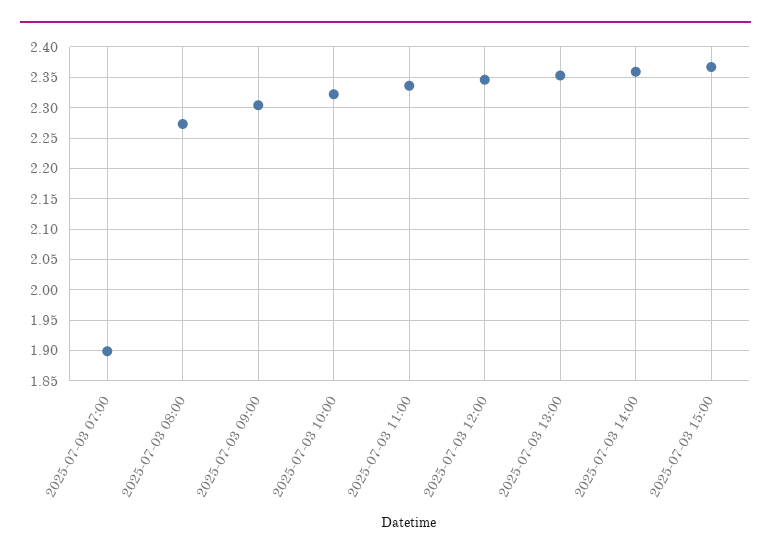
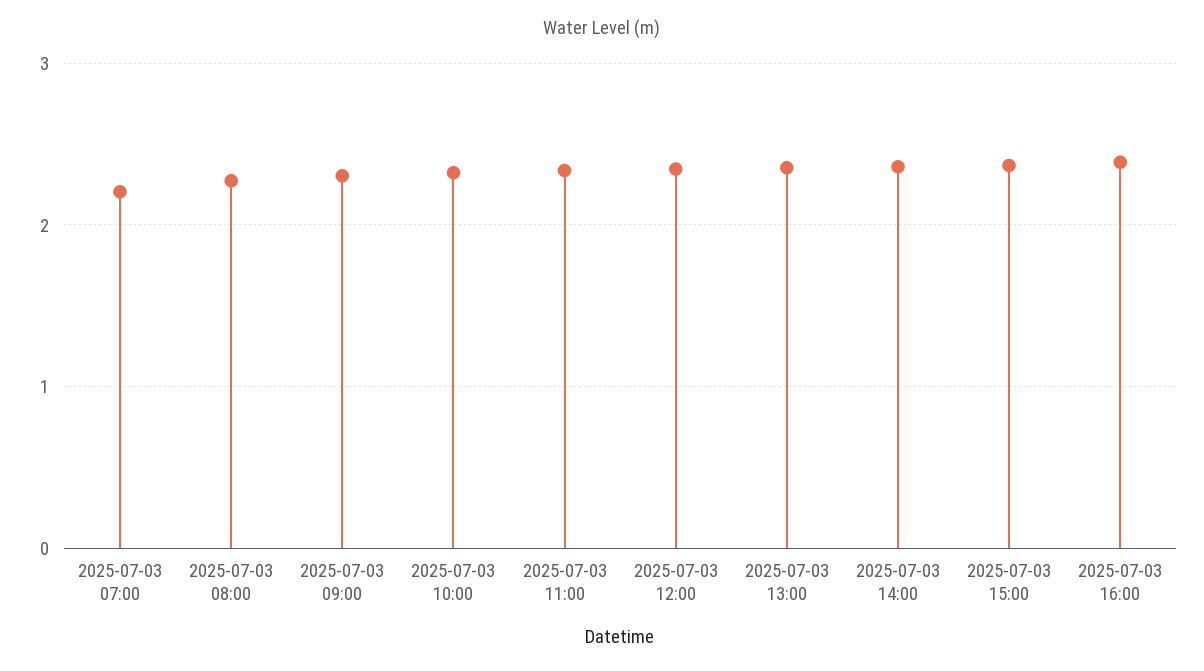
2025-07-03 07:00: 1.9 -> 2.2
2025-07-03 16:00: none -> 2.4

